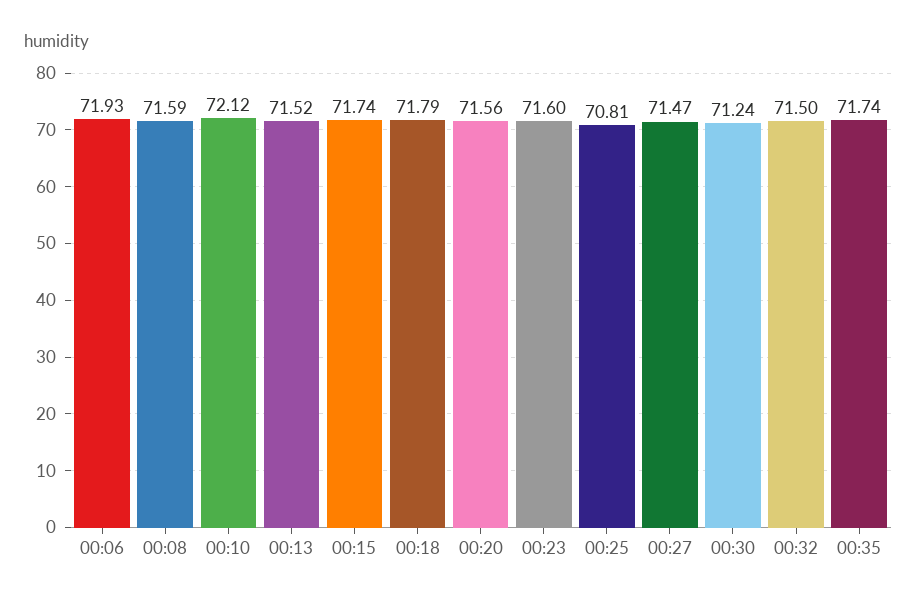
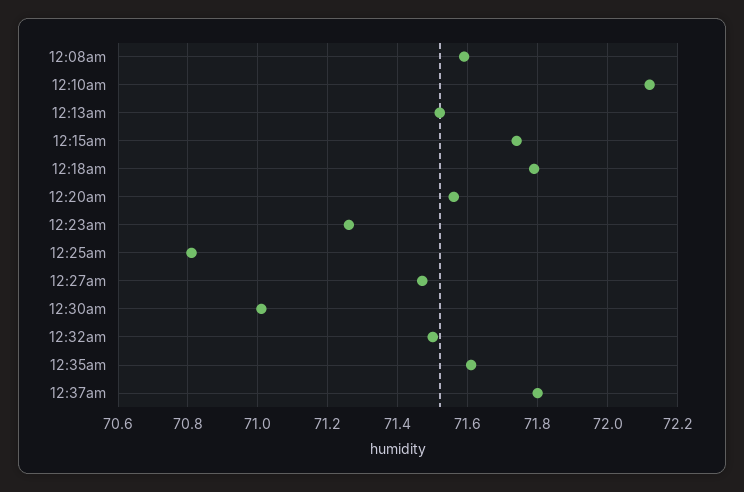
00:06: 71.93 -> none
00:23: 71.6 -> 71.25
00:30: 71.24 -> 71
00:35: 71.74 -> 71.6
12:37am: none -> 71.8

